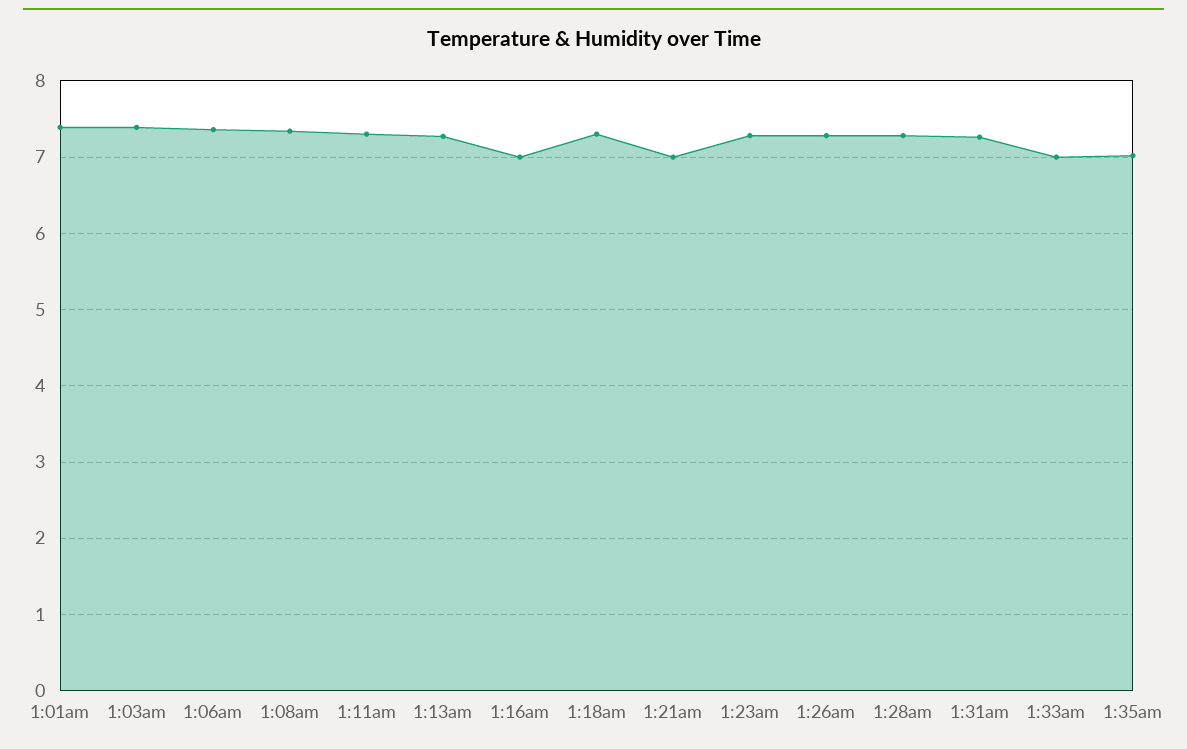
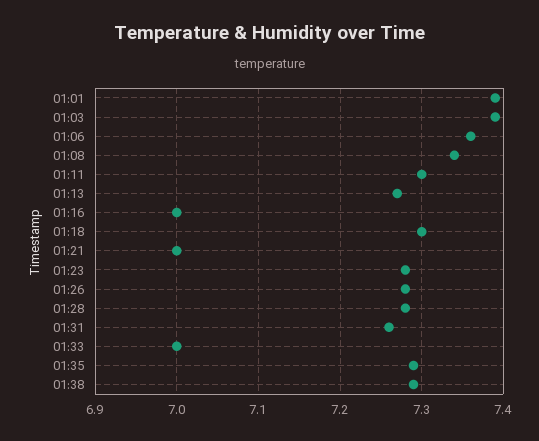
1:35am: 7 -> 7.29
01:38: none -> 7.29

